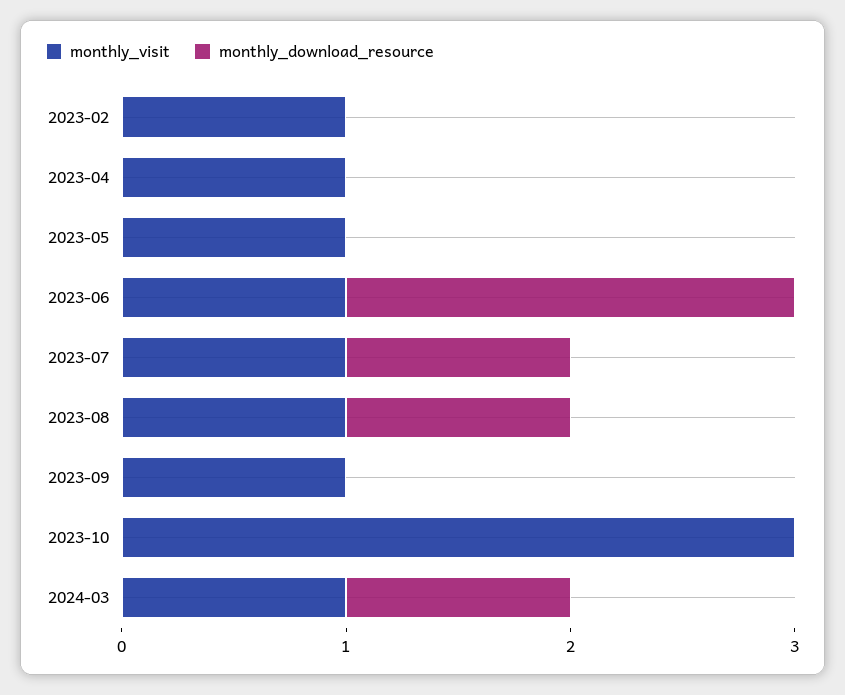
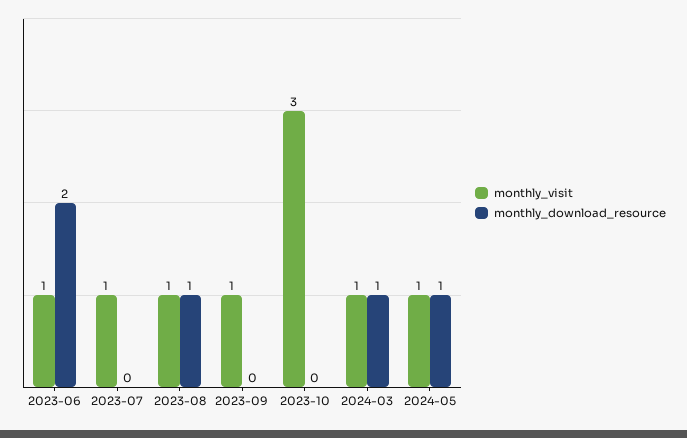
monthly_visit, 2023-02: 1 -> none
monthly_download_resource, 2023-02: 0 -> none
monthly_visit, 2023-04: 1 -> none
monthly_download_resource, 2023-04: 0 -> none
monthly_visit, 2023-05: 1 -> none
monthly_download_resource, 2023-05: 0 -> none
monthly_download_resource, 2023-07: 1 -> 0
monthly_visit, 2024-05: none -> 1
monthly_download_resource, 2024-05: none -> 1

